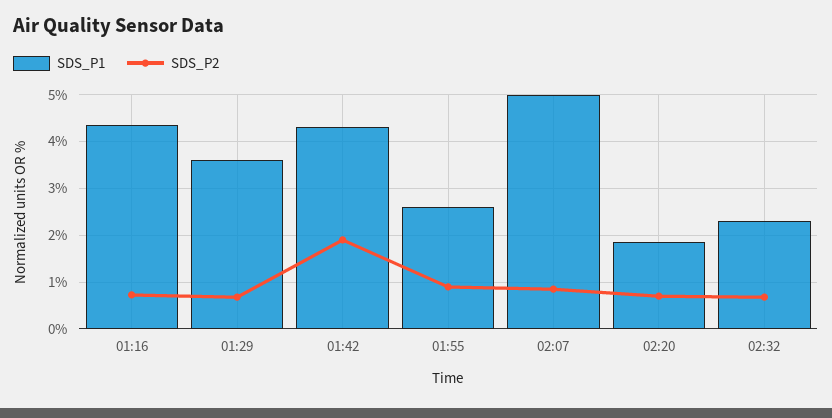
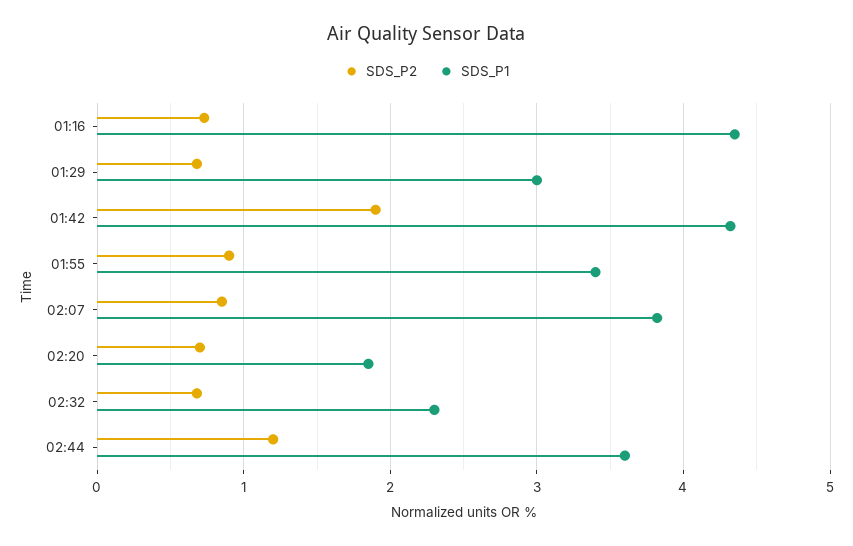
SDS_P1, 01:29: 3.6 -> 3
SDS_P1, 01:55: 2.6 -> 3.4
SDS_P1, 02:07: 5 -> 3.8
SDS_P2, 02:44: none -> 1.2
SDS_P1, 02:44: none -> 3.6

